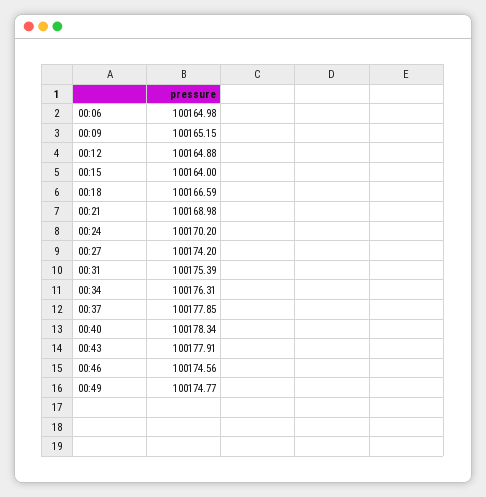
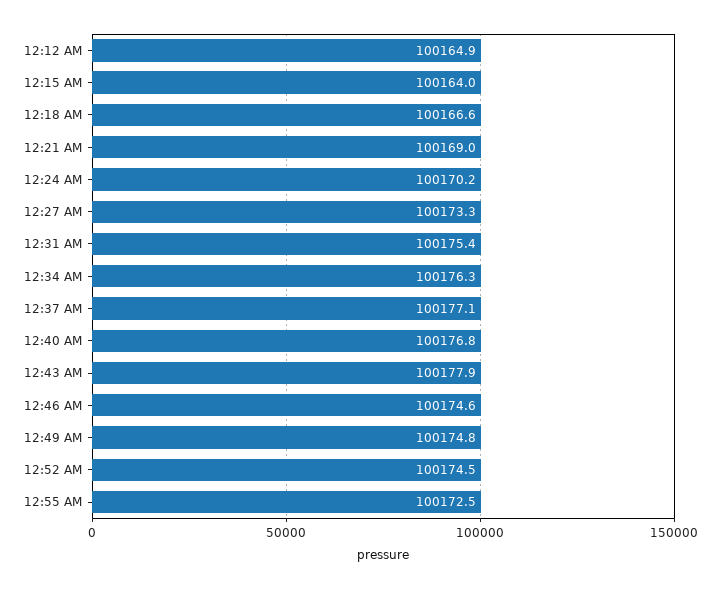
00:06: 100164.98 -> none
00:09: 100165.15 -> none
00:27: 100174.2 -> 100173.3
00:37: 100177.85 -> 100177.1
00:40: 100178.34 -> 100176.8
12:52 AM: none -> 100174.5
12:55 AM: none -> 100172.5

